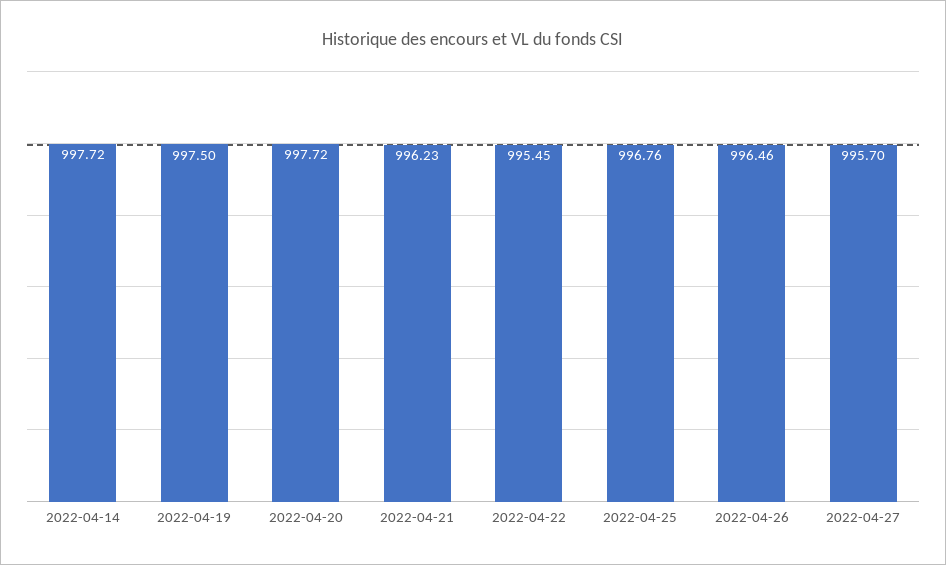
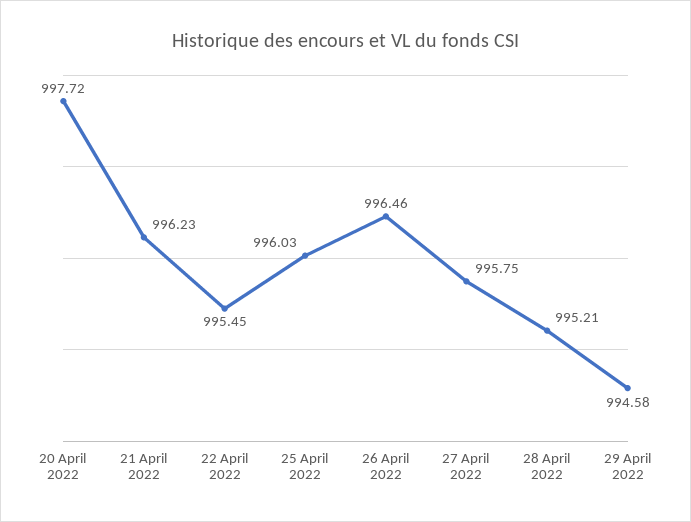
2022-04-14: 997.72 -> none
2022-04-19: 997.5 -> none
2022-04-25: 996.76 -> 996.03
2022-04-27: 995.7 -> 995.75
28 April 2022: none -> 995.21
29 April 2022: none -> 994.58

